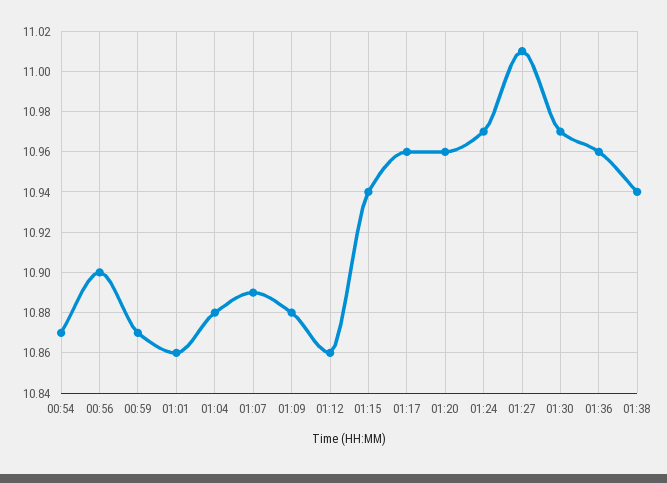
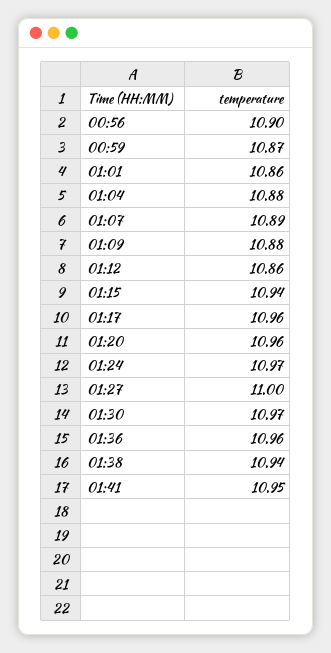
00:54: 10.87 -> none
01:27: 11.01 -> 11
01:41: none -> 10.95

